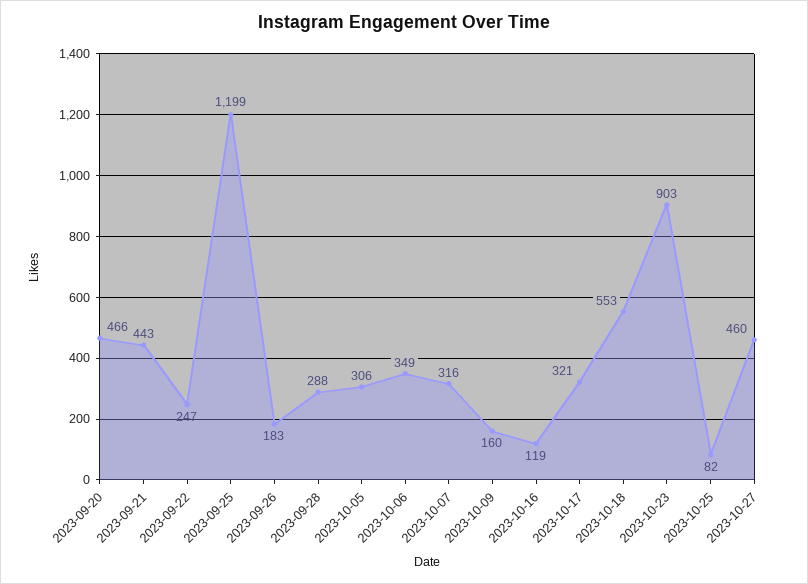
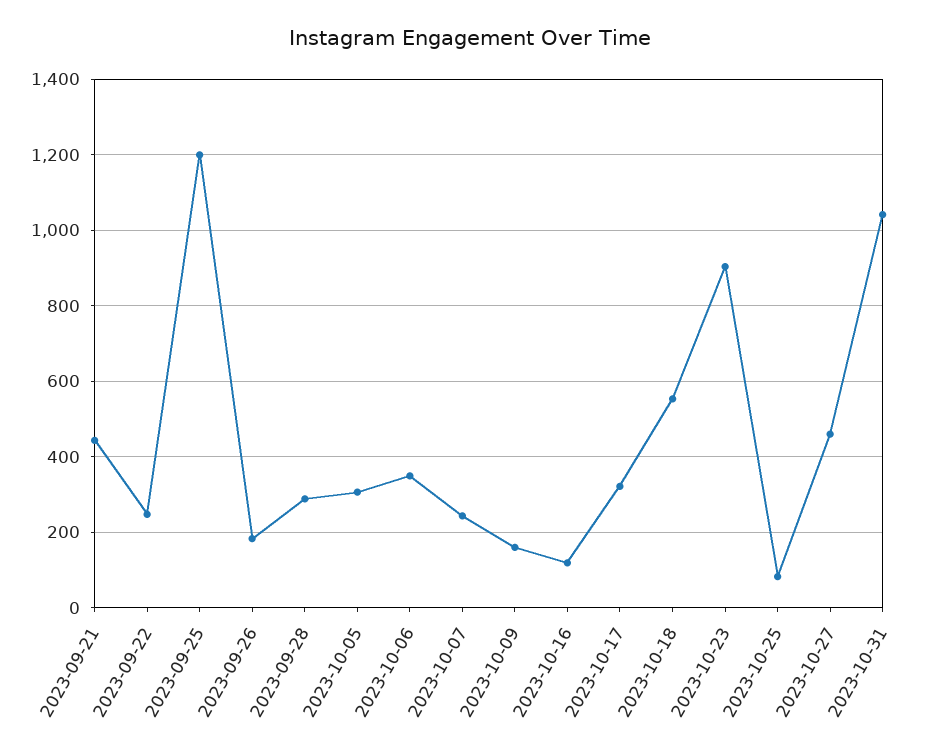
2023-09-20: 466 -> none
2023-10-07: 316 -> 240
2023-10-31: none -> 1040

